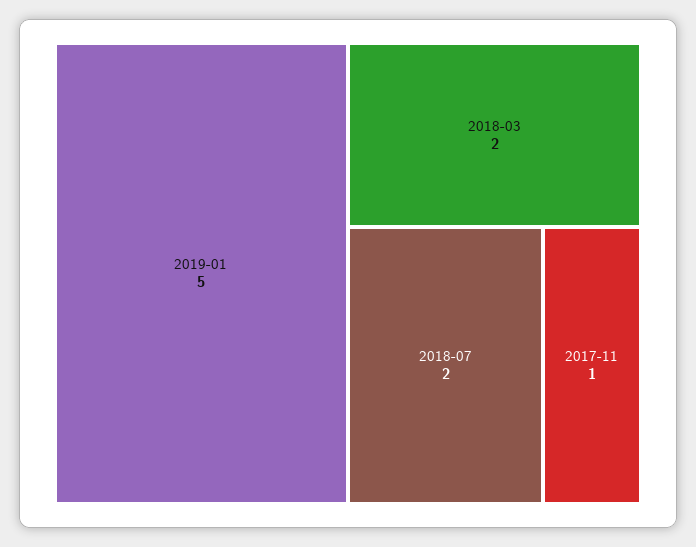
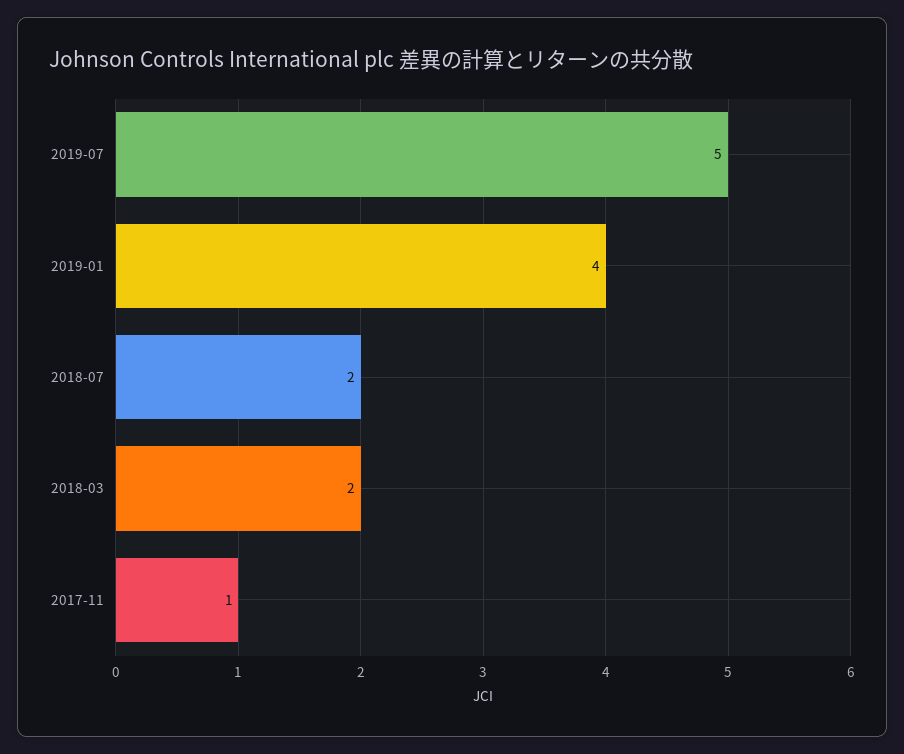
2019-01: 5 -> 4
2019-07: none -> 5

